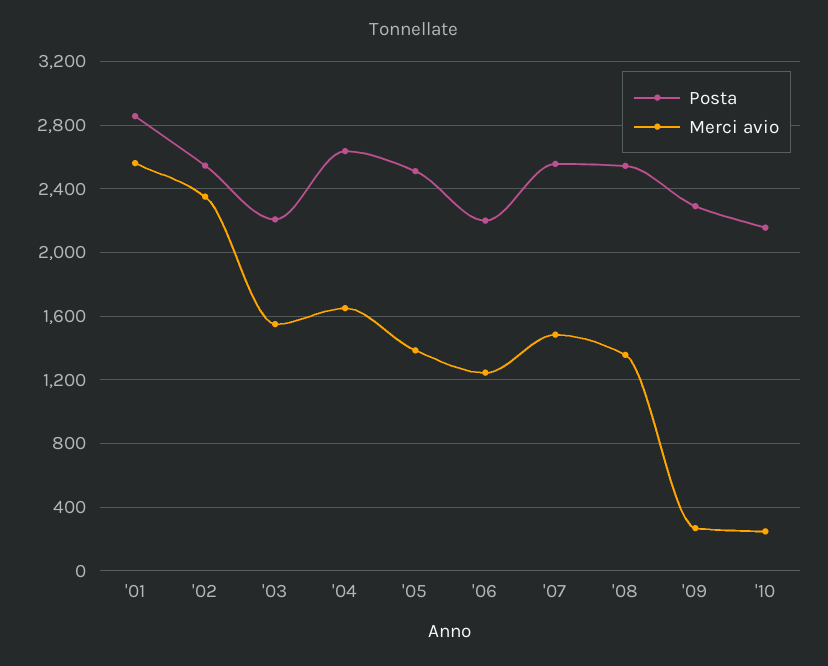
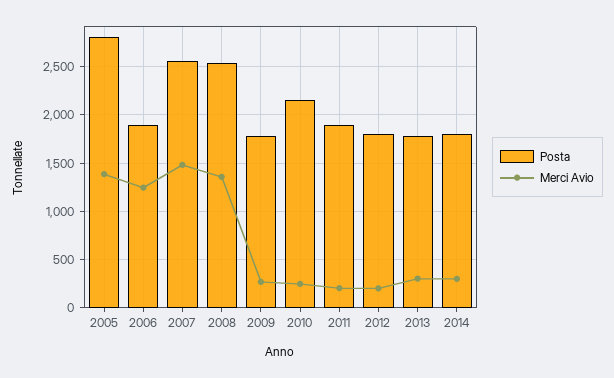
Posta, '01: 2850 -> none
Merci avio, '01: 2550 -> none
Posta, '02: 2550 -> none
Merci avio, '02: 2350 -> none
Posta, '03: 2200 -> none
Merci avio, '03: 1550 -> none
Posta, '04: 2650 -> none
Merci avio, '04: 1650 -> none
Posta, '05: 2500 -> 2800
Posta, '06: 2200 -> 1900
Posta, '09: 2300 -> 1800
Posta, 2011: none -> 1900
Merci avio, 2011: none -> 200
Posta, 2012: none -> 1800
Merci avio, 2012: none -> 200
Posta, 2013: none -> 1800
Merci avio, 2013: none -> 300
Posta, 2014: none -> 1800
Merci avio, 2014: none -> 300

